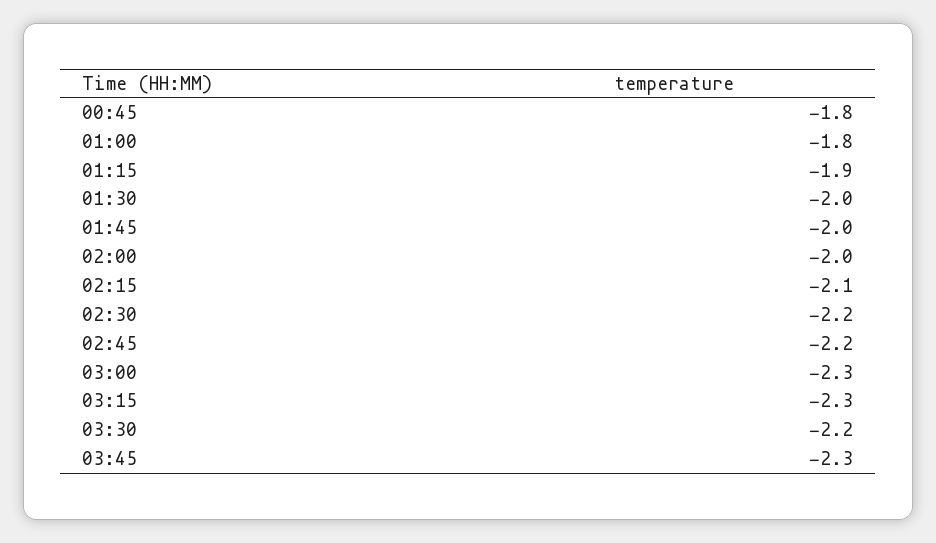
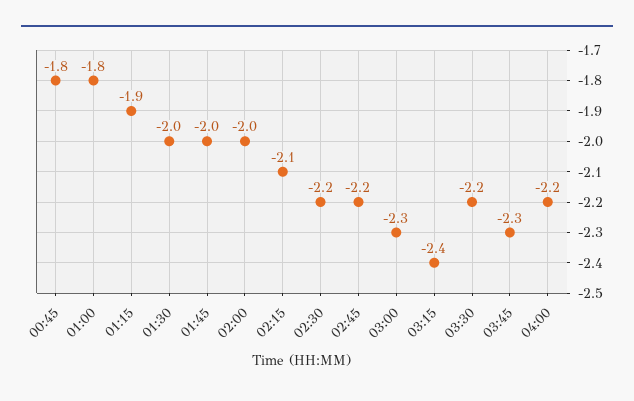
03:15: -2.3 -> -2.4
04:00: none -> -2.2

